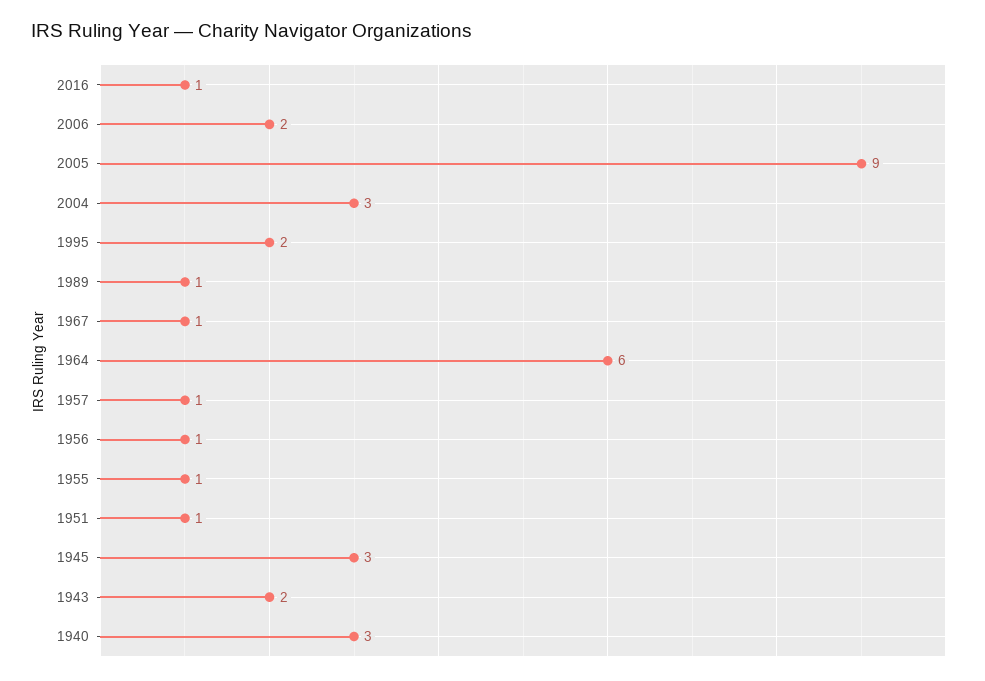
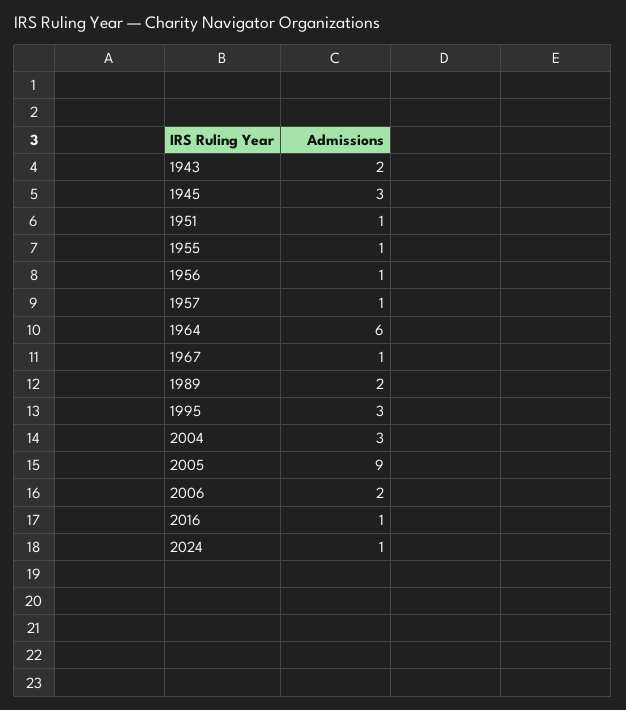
1995: 2 -> 3
1989: 1 -> 2
1940: 3 -> none
2024: none -> 1

